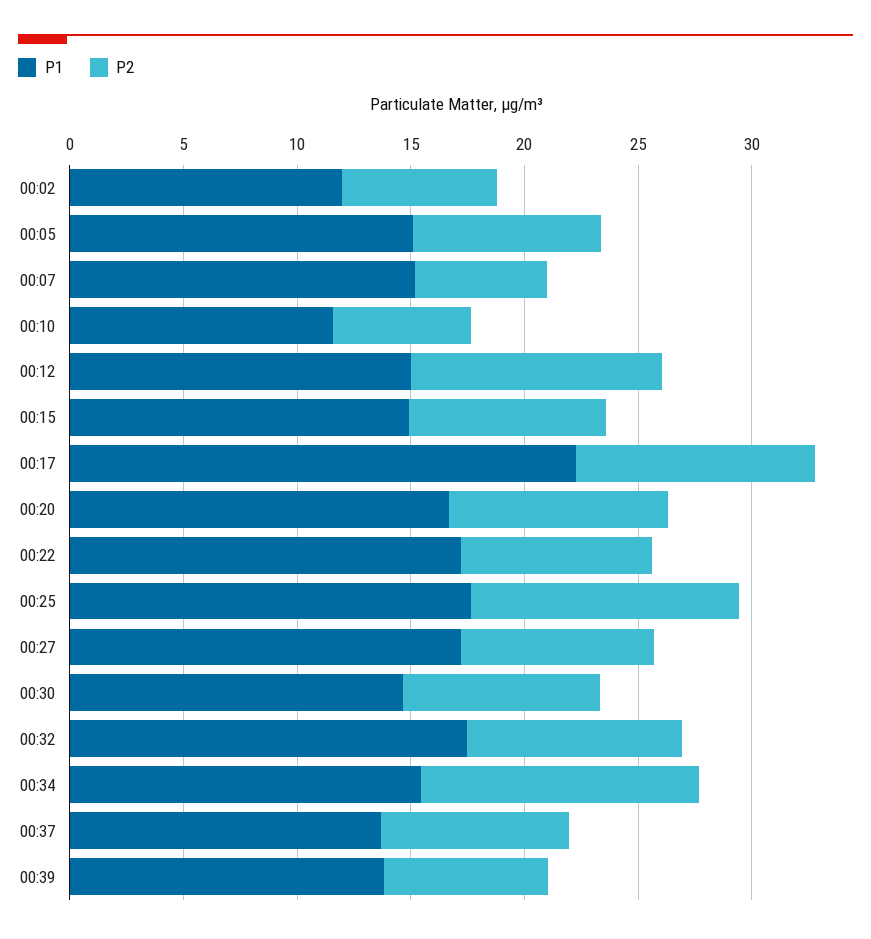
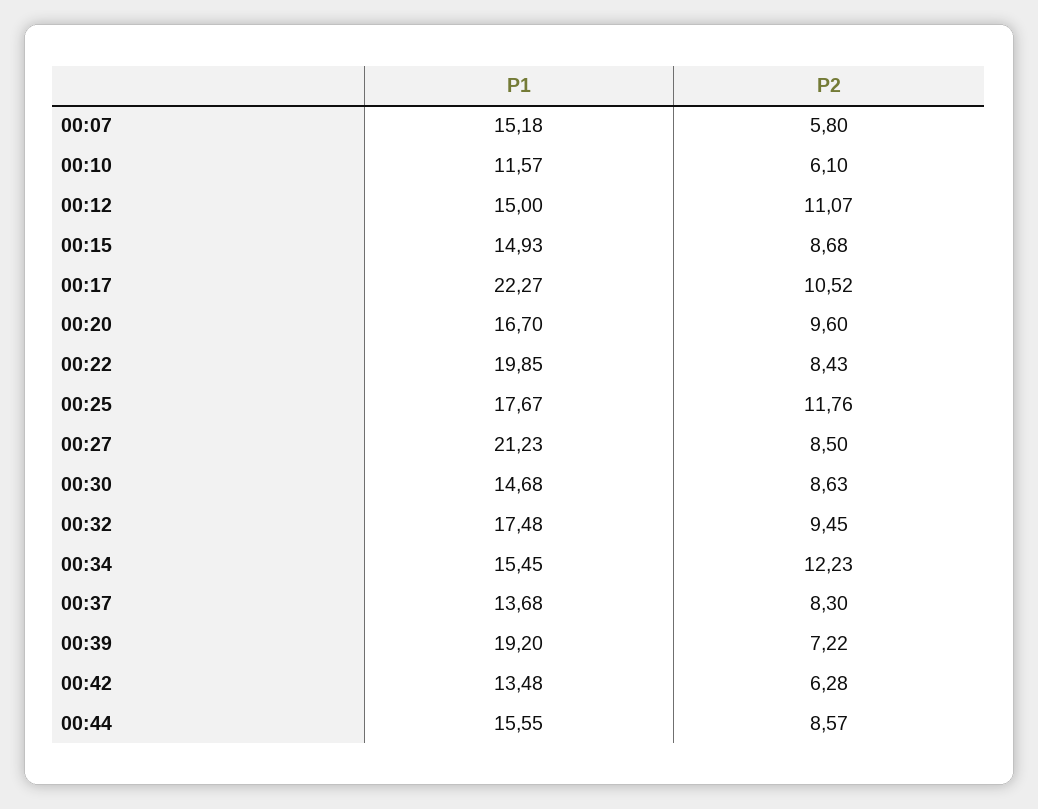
P1, 00:02: 12 -> none
P2, 00:02: 7 -> none
P1, 00:05: 15 -> none
P2, 00:05: 8 -> none
P1, 00:22: 17 -> 19.85
P1, 00:27: 17 -> 21.23
P1, 00:39: 14 -> 19.2
P1, 00:42: none -> 13.48
P2, 00:42: none -> 6.28
P1, 00:44: none -> 15.55
P2, 00:44: none -> 8.57

